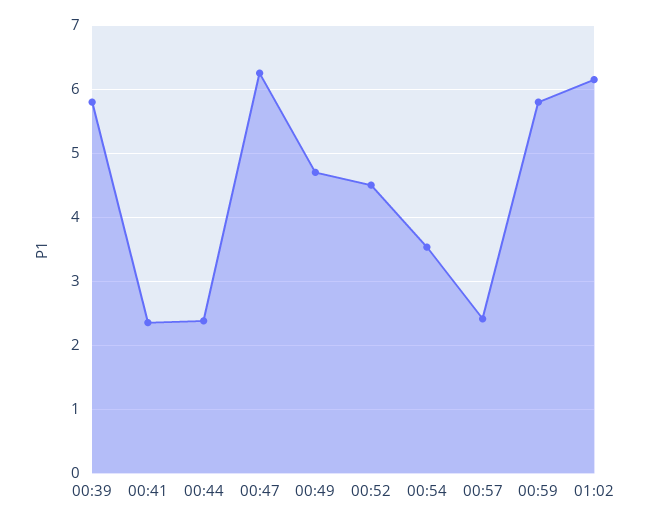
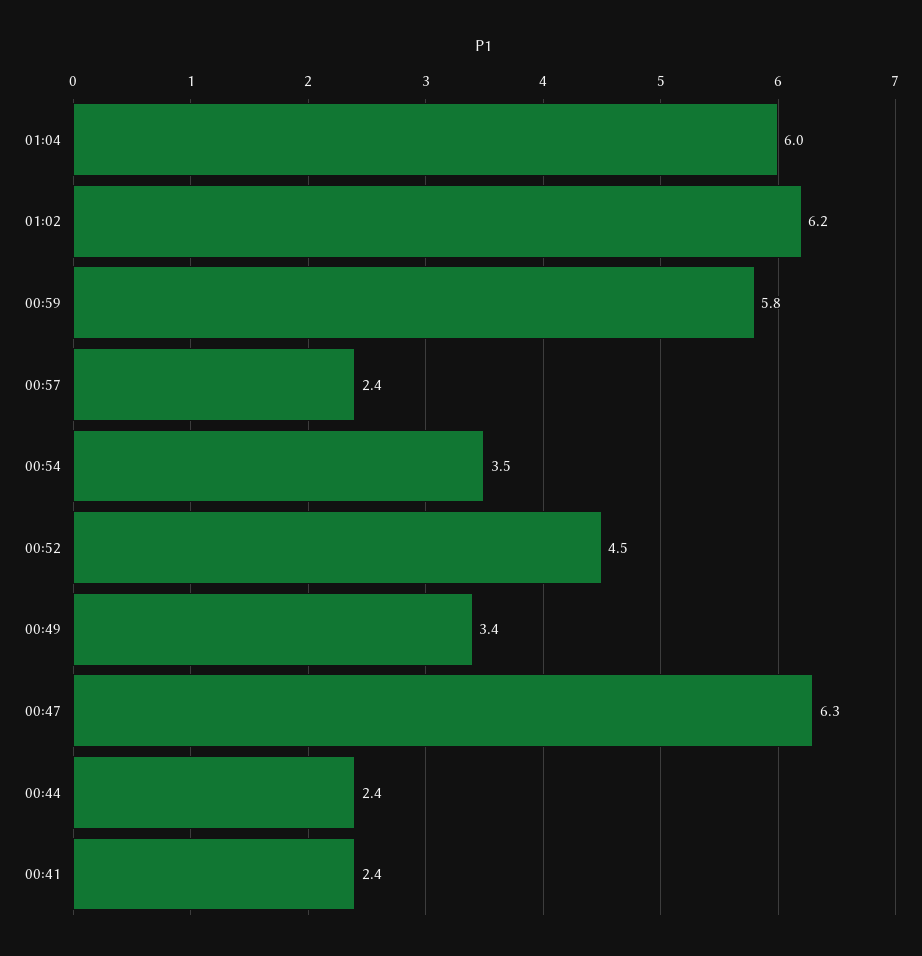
00:39: 5.8 -> none
00:49: 4.7 -> 3.4
01:04: none -> 6

